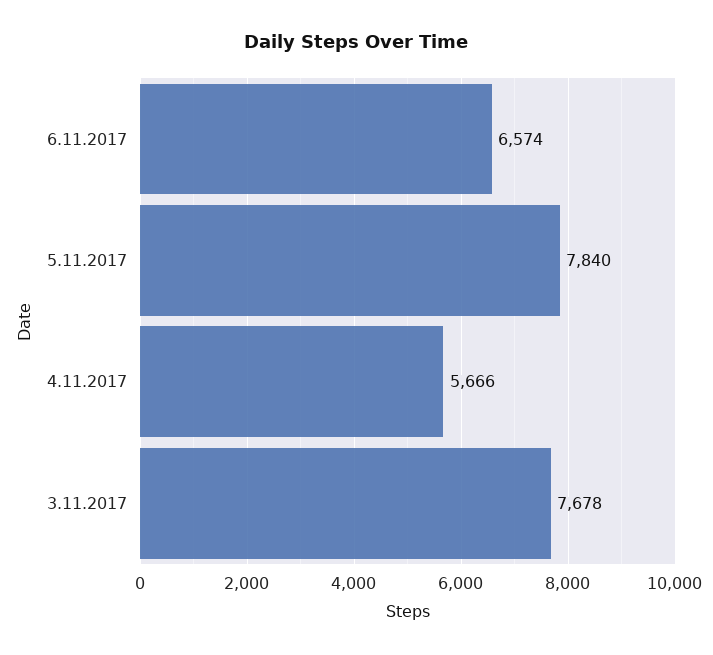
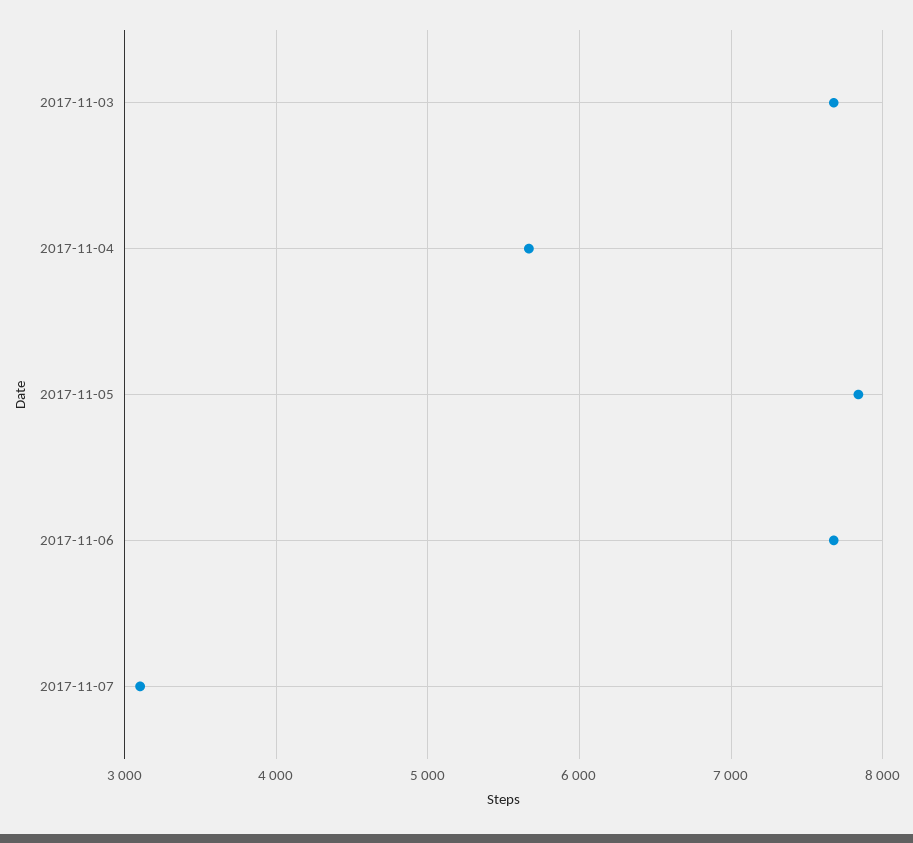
6.11.2017: 6574 -> 7700
2017-11-07: none -> 3100

